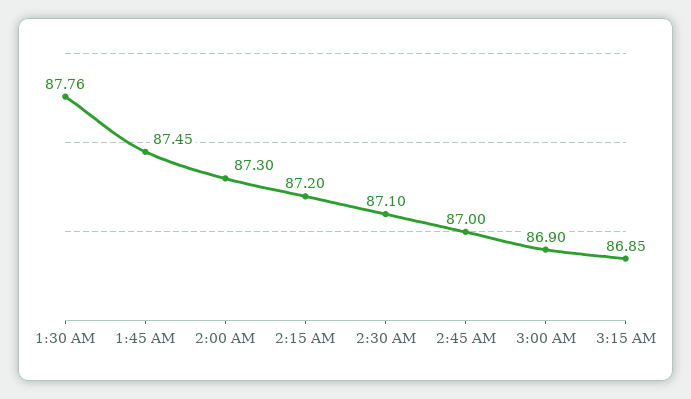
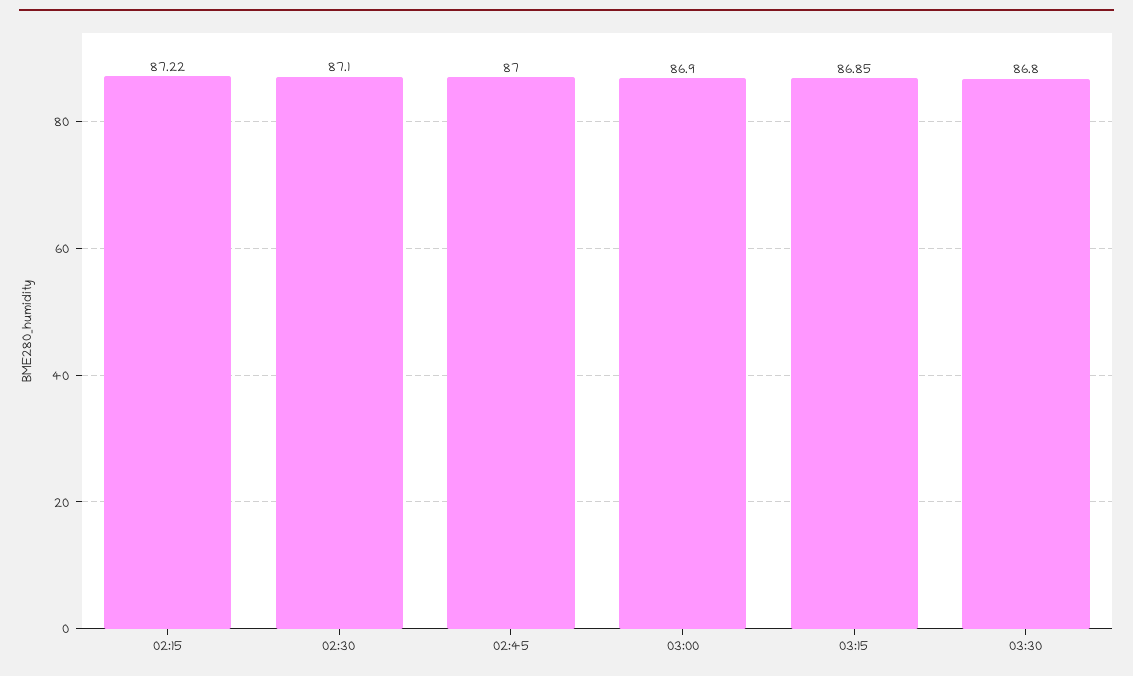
1:30 AM: 87.76 -> none
1:45 AM: 87.45 -> none
2:00 AM: 87.3 -> none
2:15 AM: 87.2 -> 87.22
03:30: none -> 86.8

